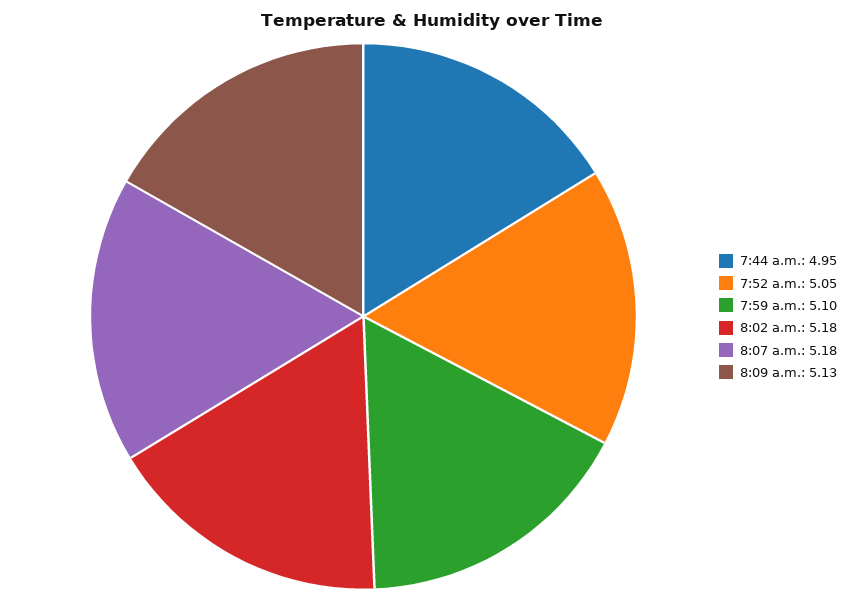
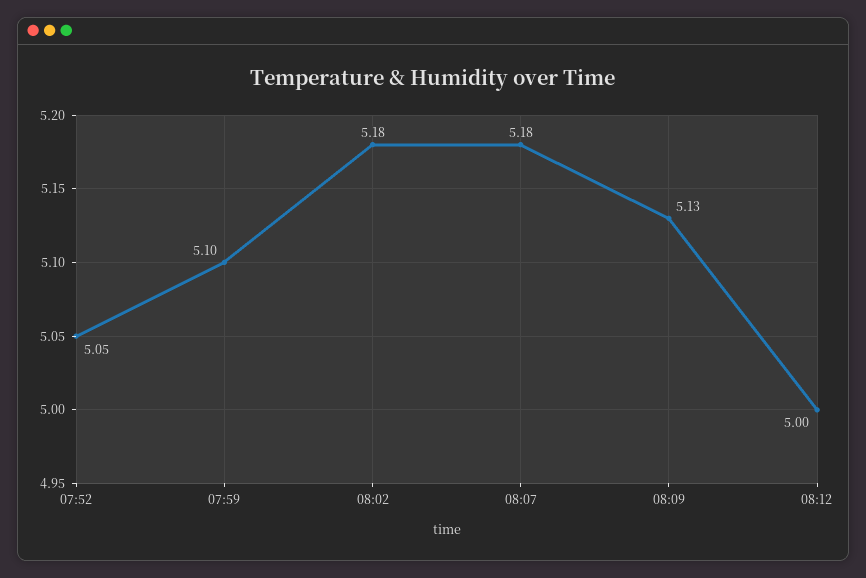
7:44 a.m.: 4.95 -> none
08:12: none -> 5

